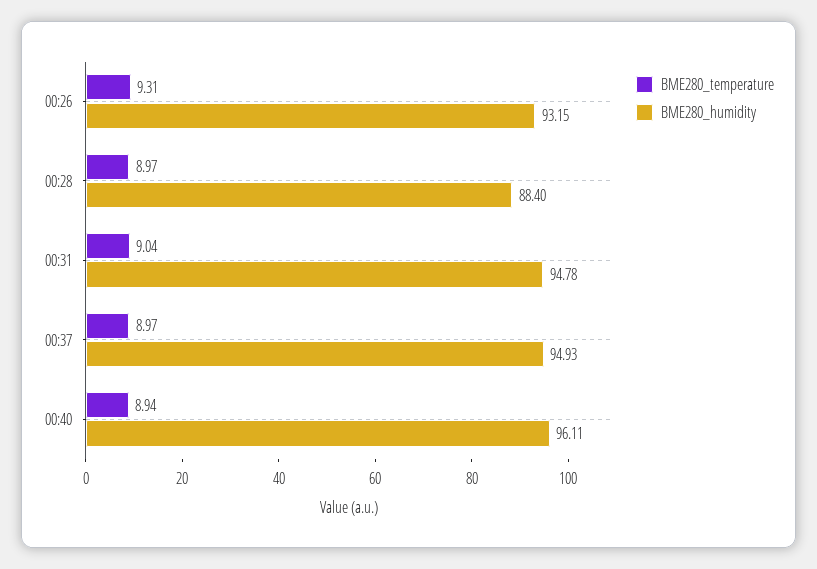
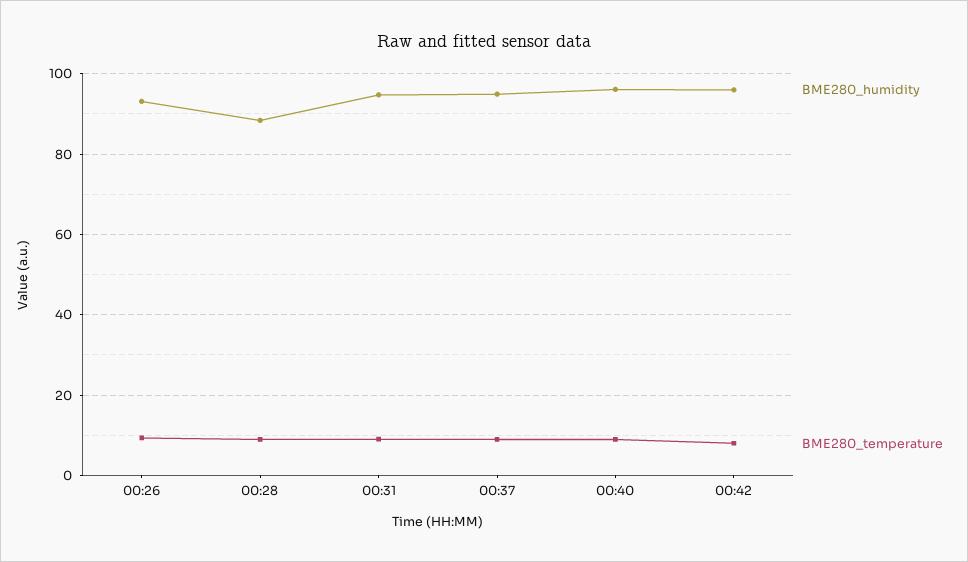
BME280_humidity, 00:42: none -> 96
BME280_temperature, 00:42: none -> 8

